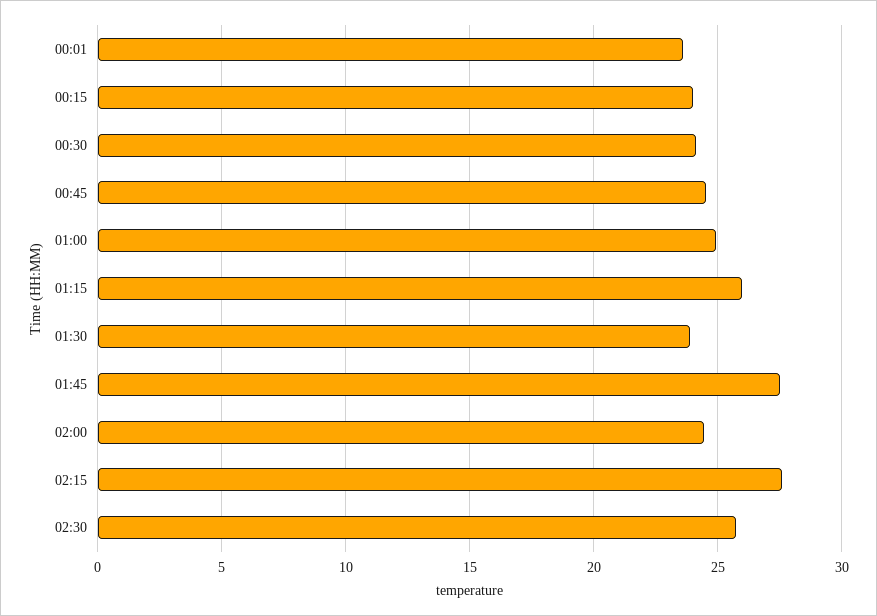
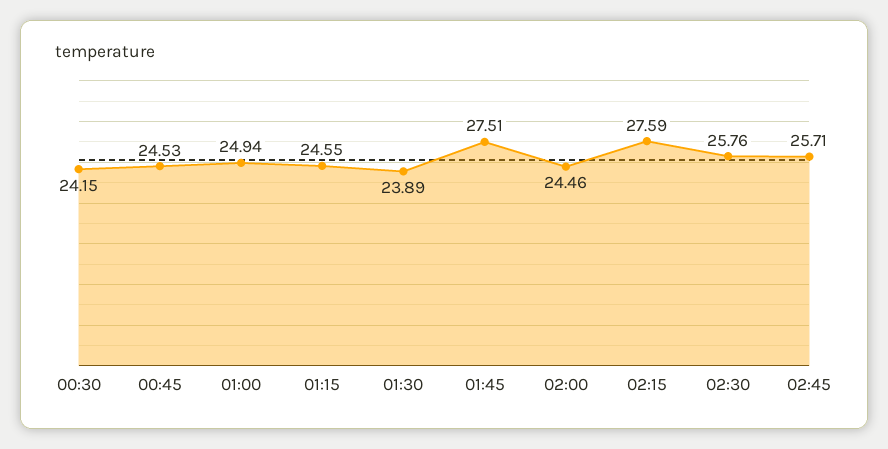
00:01: 23.5 -> none
00:15: 24 -> none
01:15: 26 -> 24.55
02:45: none -> 25.71

